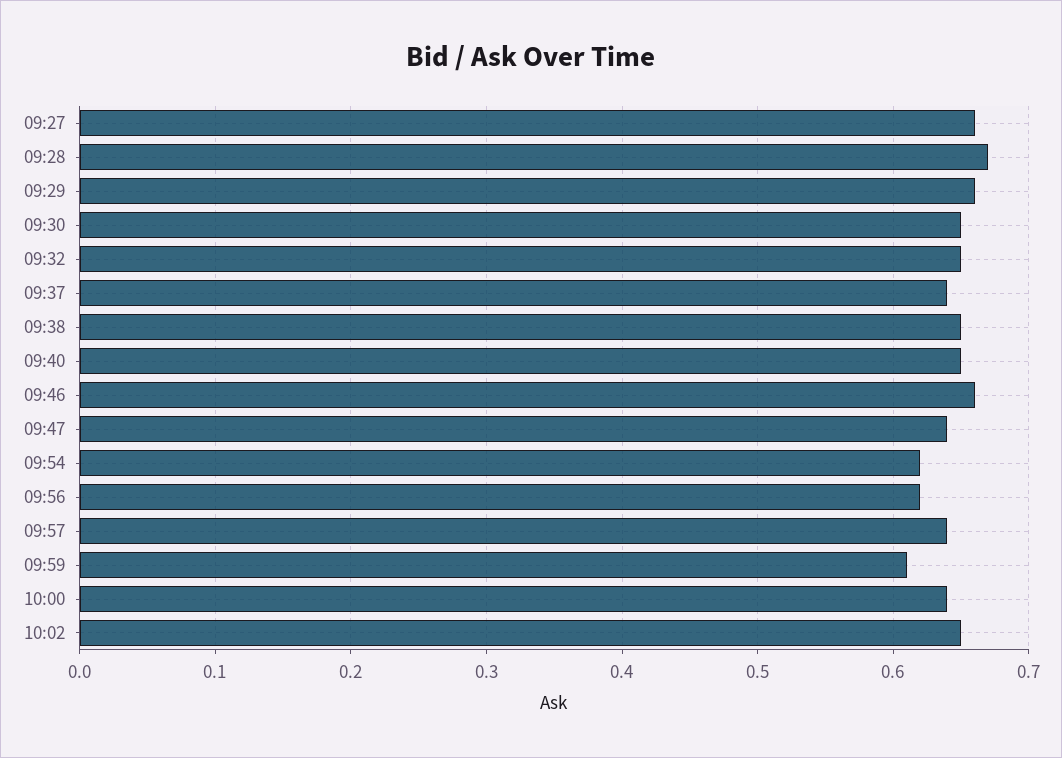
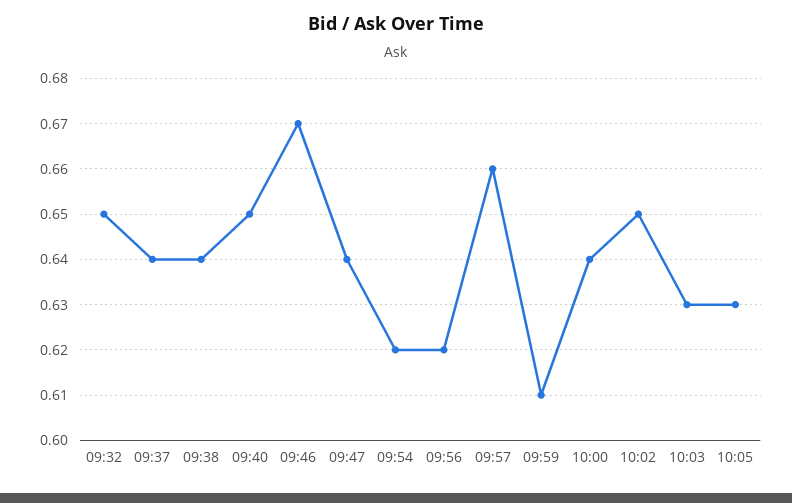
09:27: 0.66 -> none
09:28: 0.67 -> none
09:29: 0.66 -> none
09:30: 0.65 -> none
09:38: 0.65 -> 0.64
09:46: 0.66 -> 0.67
09:57: 0.64 -> 0.66
10:03: none -> 0.63
10:05: none -> 0.63

